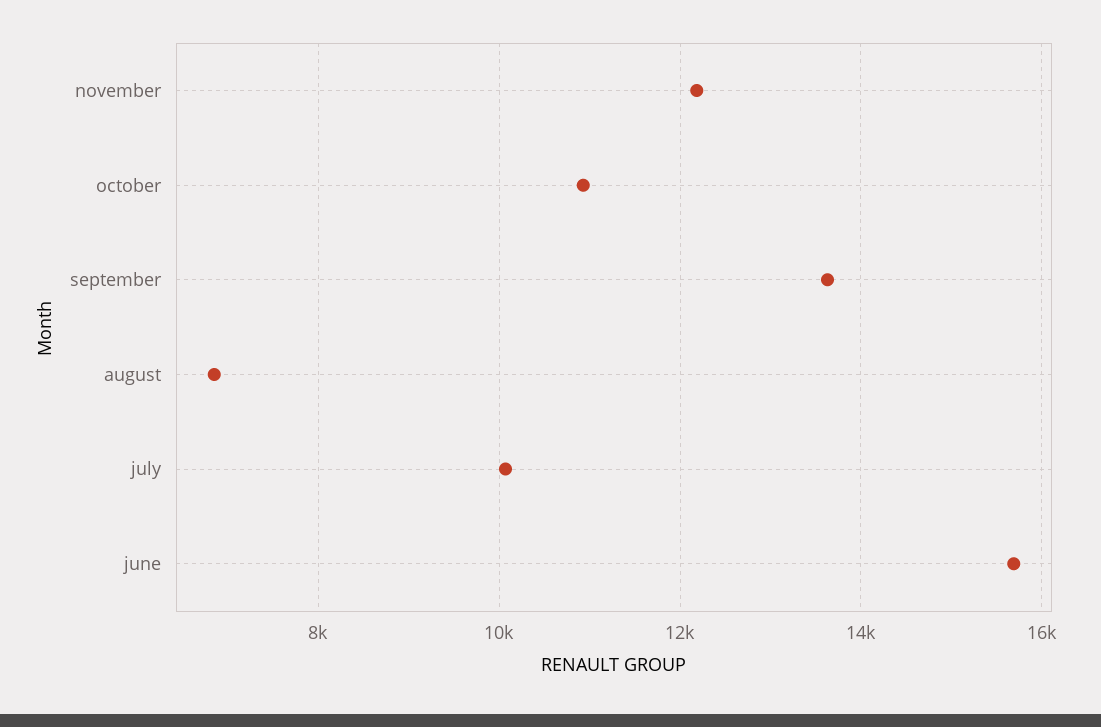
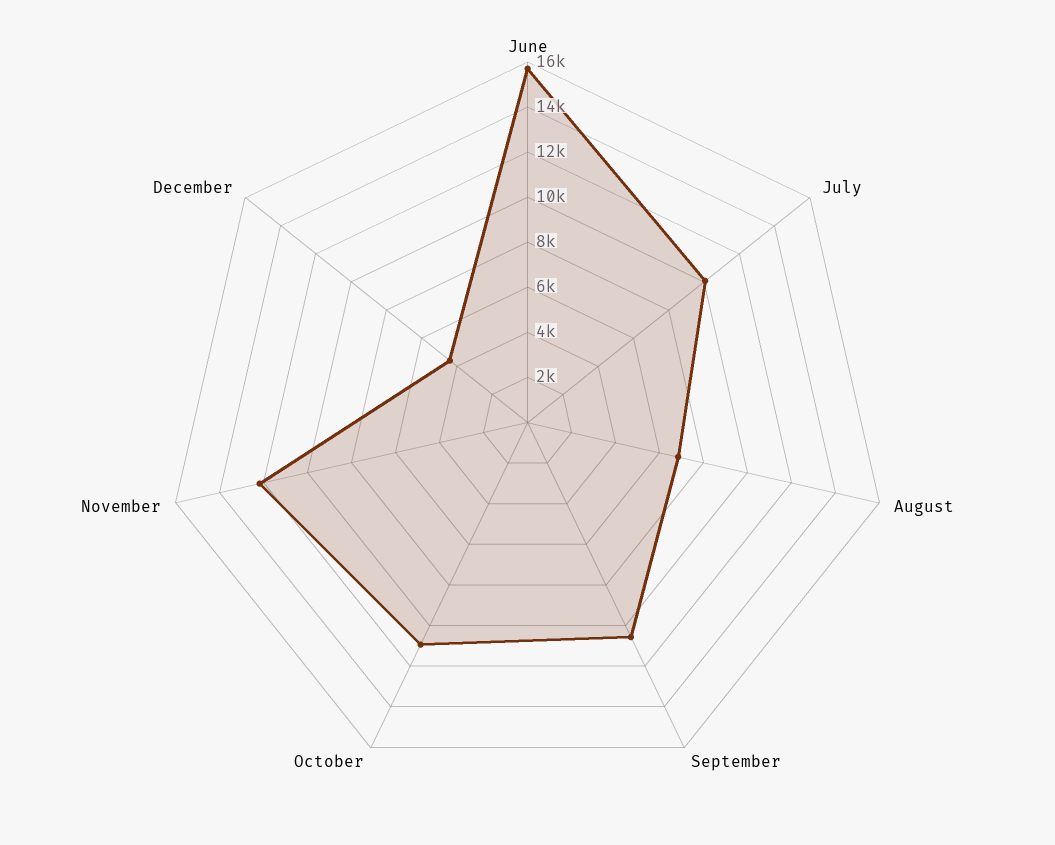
september: 13600 -> 10500
December: none -> 4500

